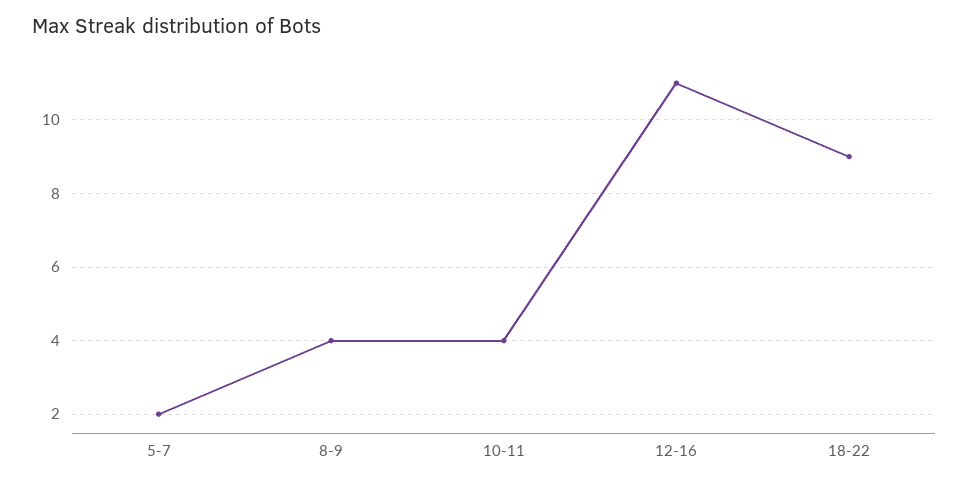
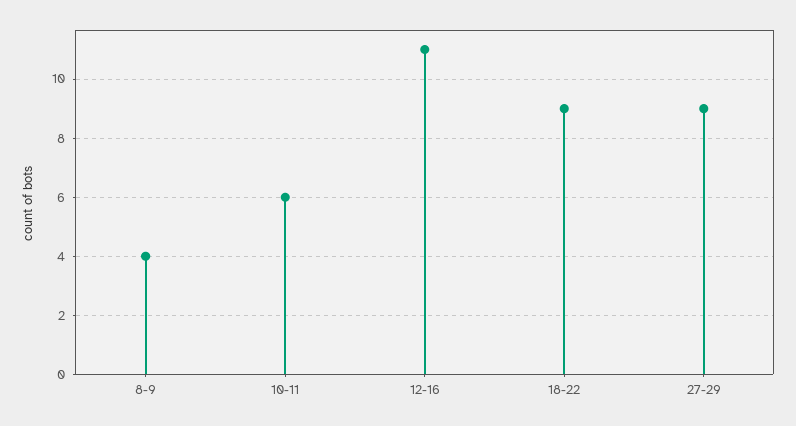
5-7: 2 -> none
10-11: 4 -> 6
27-29: none -> 9

